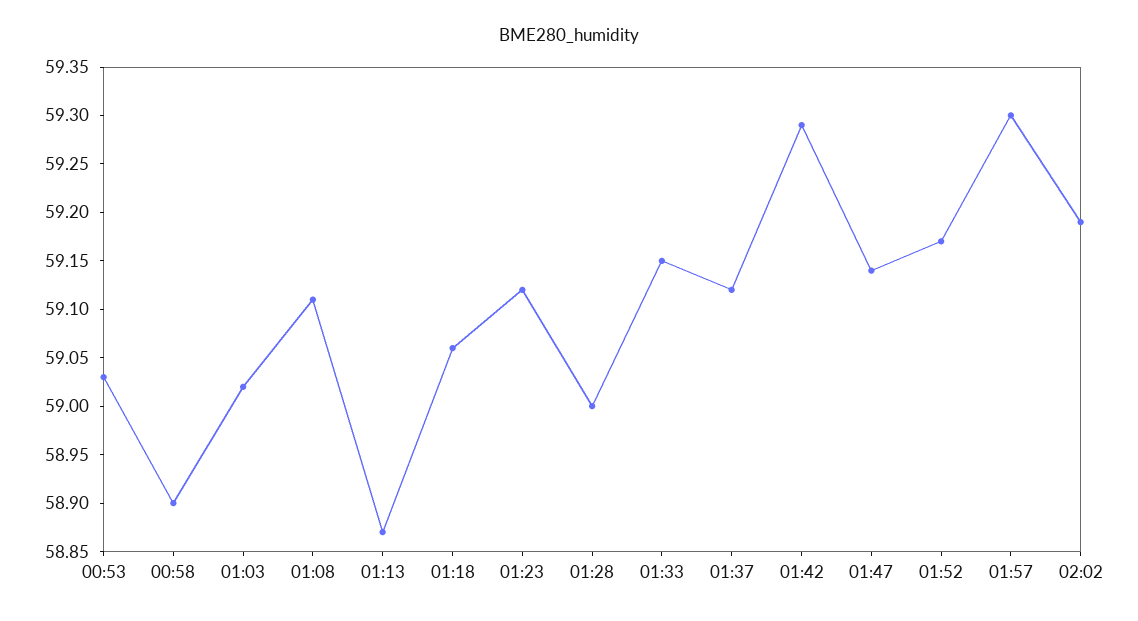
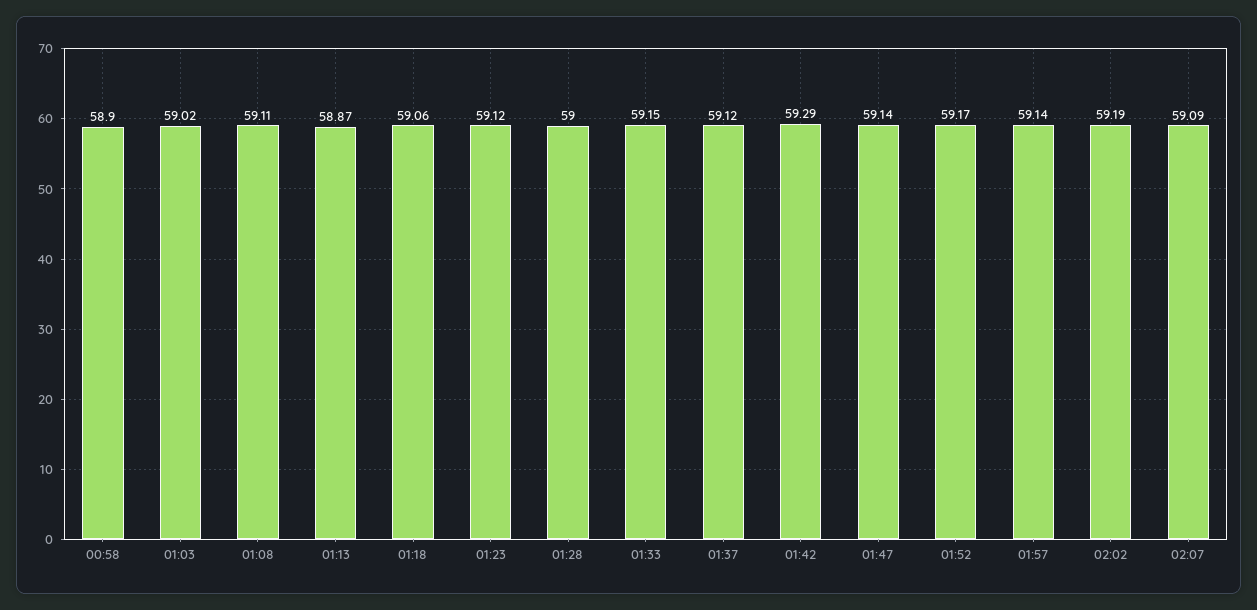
00:53: 59.03 -> none
01:57: 59.3 -> 59.14
02:07: none -> 59.09

